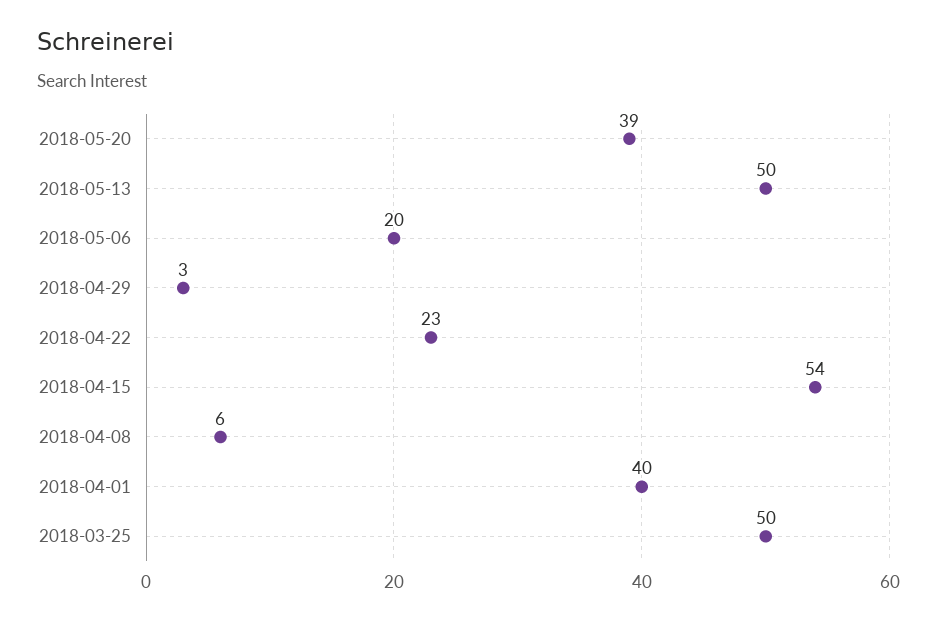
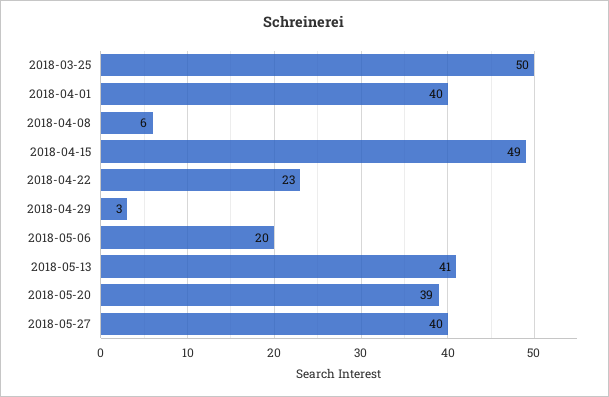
2018-05-13: 50 -> 41
2018-04-15: 54 -> 49
2018-05-27: none -> 40

